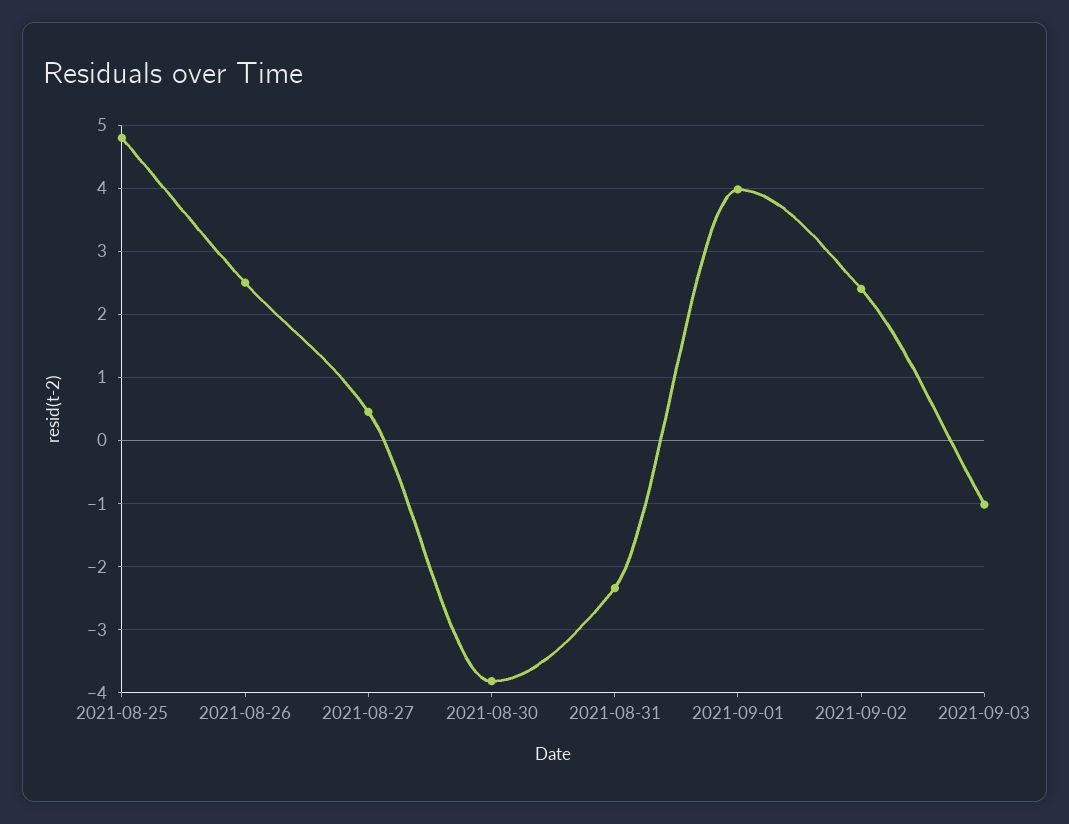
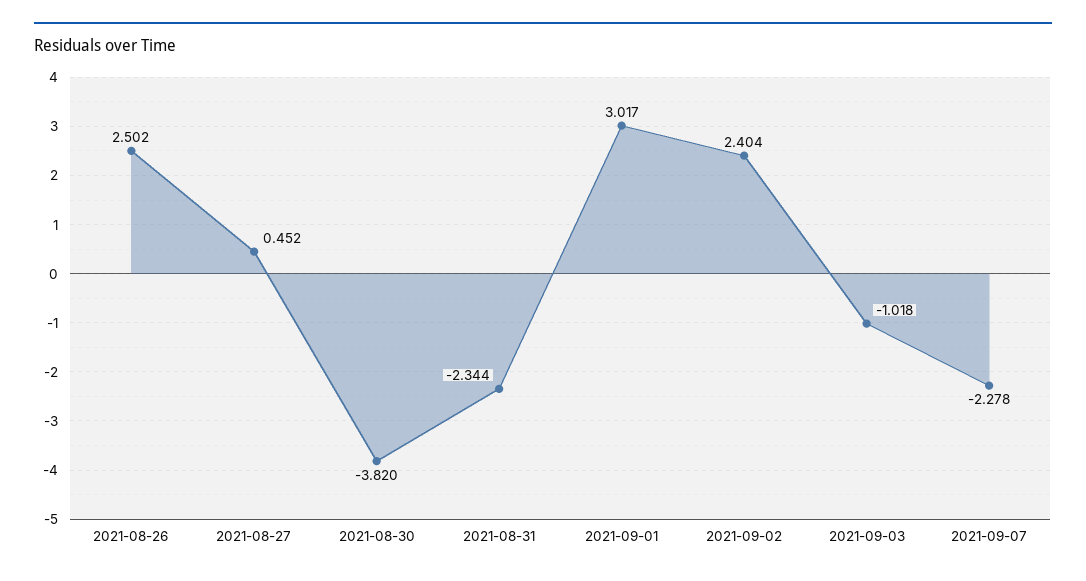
2021-08-25: 4.8 -> none
2021-09-01: 4 -> 3.017
2021-09-07: none -> -2.278

